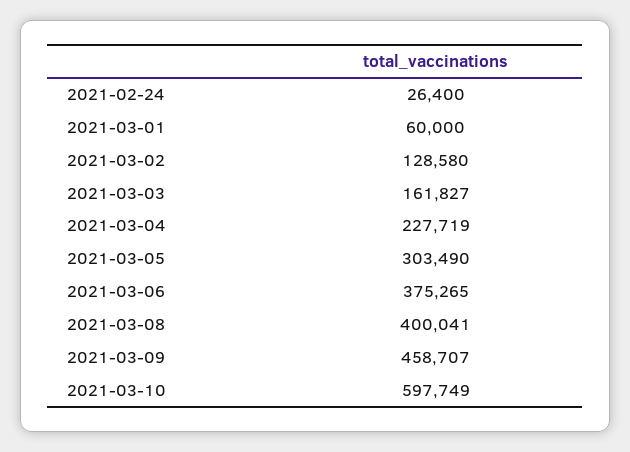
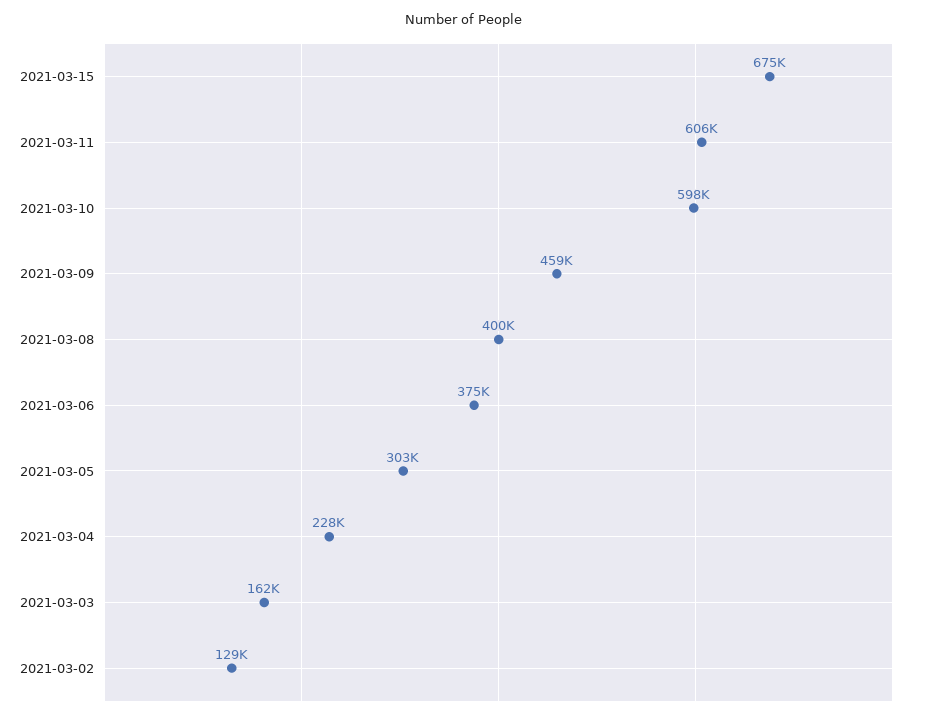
2021-02-24: 26400 -> none
2021-03-01: 60000 -> none
2021-03-15: none -> 675000
2021-03-11: none -> 606000

